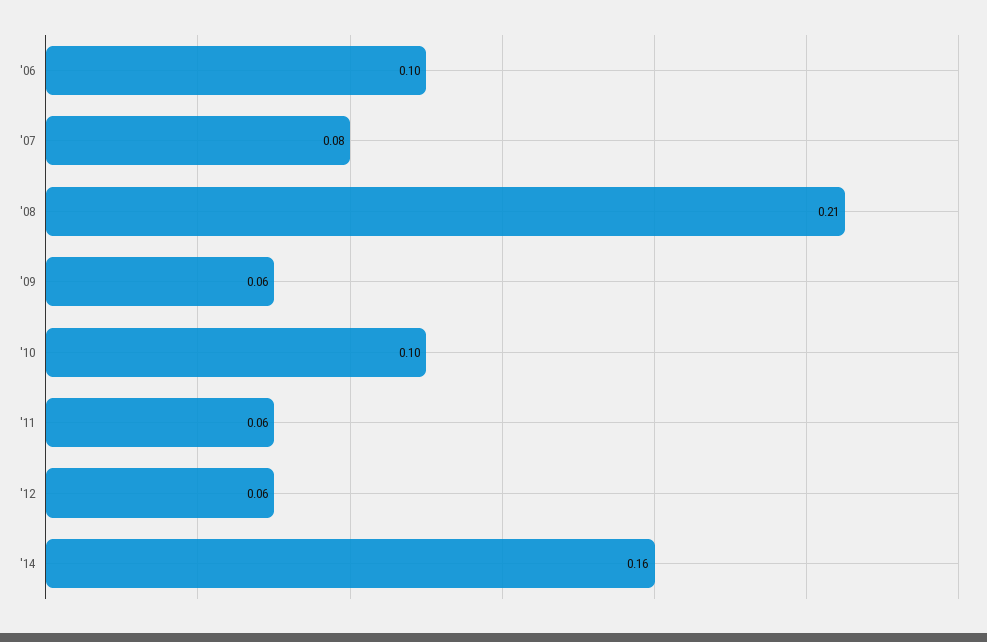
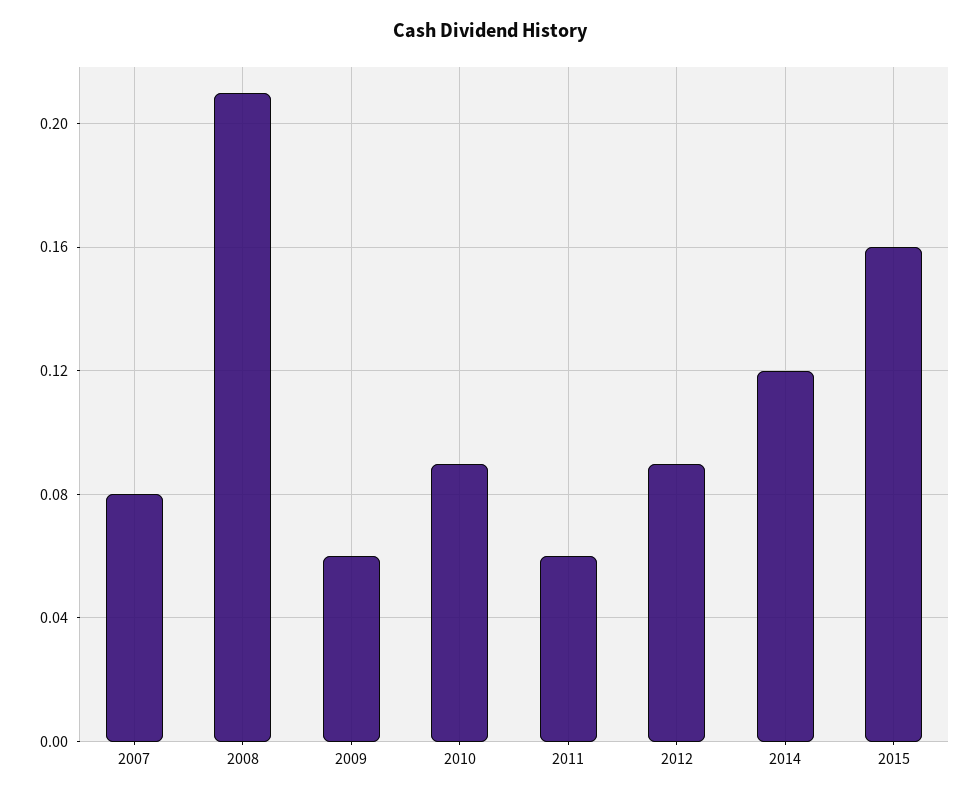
'06: 0.1 -> none
'10: 0.1 -> 0.09
'12: 0.06 -> 0.09
'14: 0.16 -> 0.12
2015: none -> 0.16

